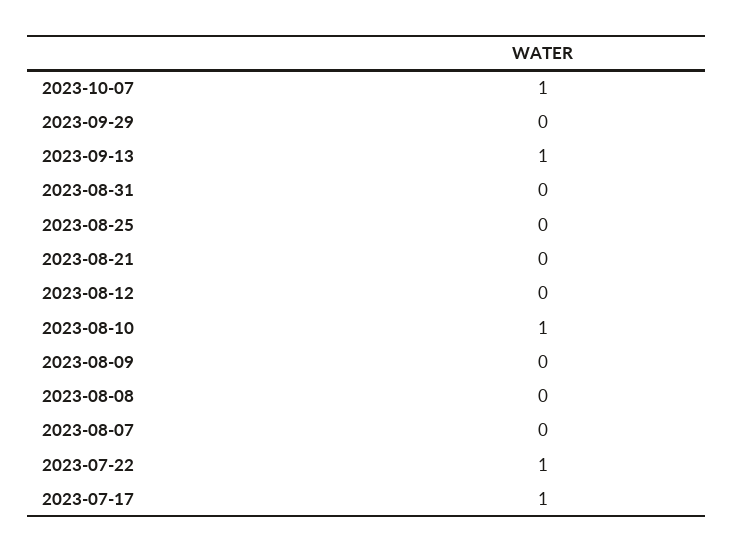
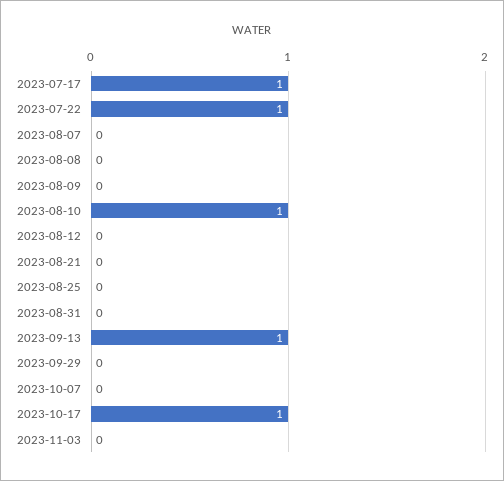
2023-10-07: 1 -> 0
2023-10-17: none -> 1
2023-11-03: none -> 0

